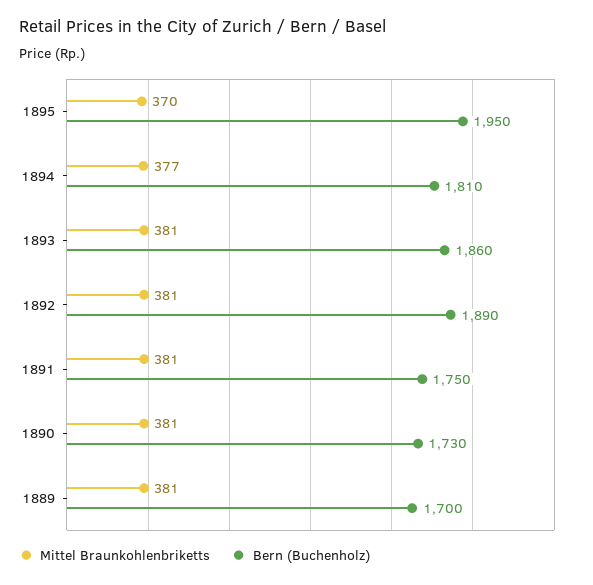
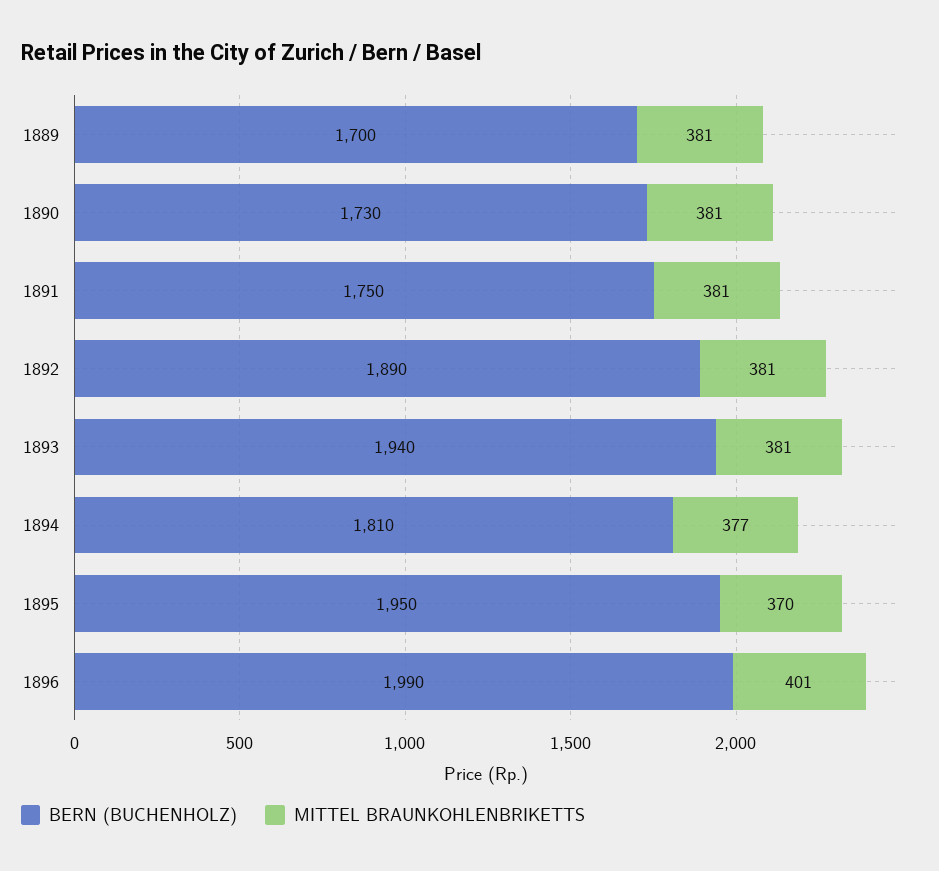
Bern (Buchenholz), 1893: 1860 -> 1940
Bern (Buchenholz), 1896: none -> 1990
Mittel Braunkohlenbriketts, 1896: none -> 401

